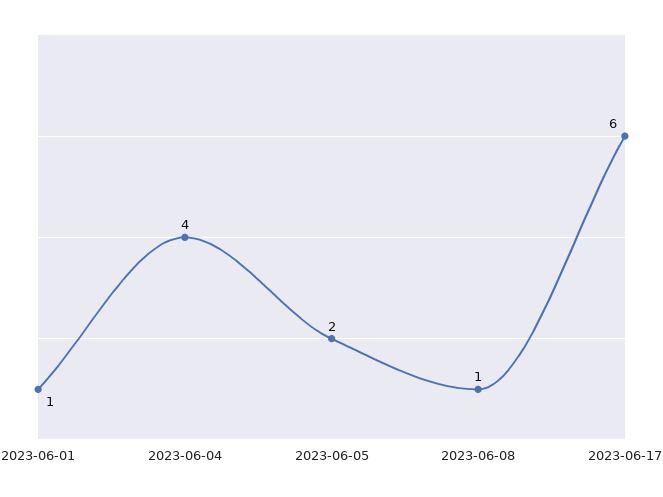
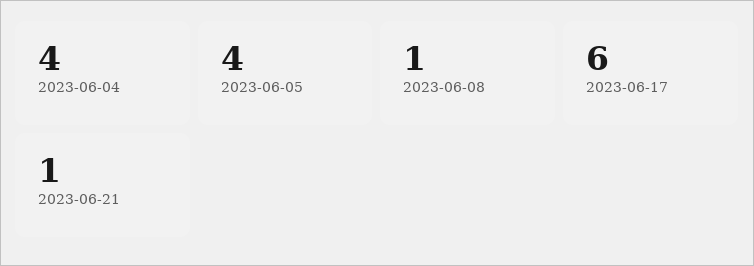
2023-06-01: 1 -> none
2023-06-05: 2 -> 4
2023-06-21: none -> 1

